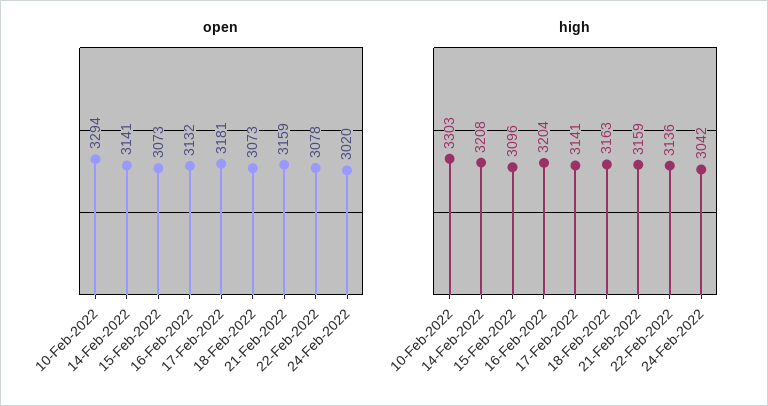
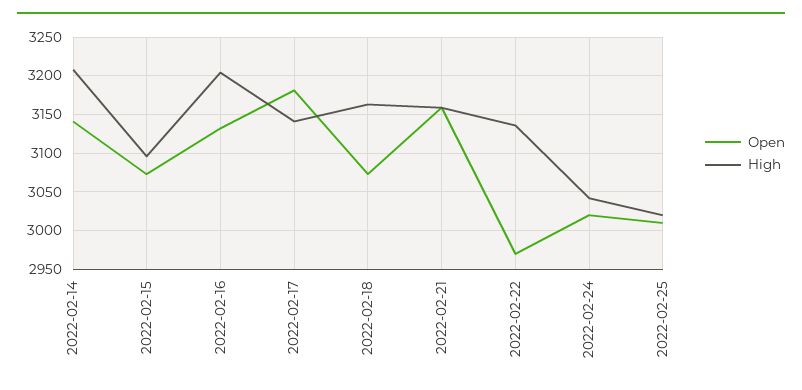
open, 10-Feb-2022: 3294 -> none
open, 22-Feb-2022: 3078 -> 2970
high, 10-Feb-2022: 3303 -> none
open, 2022-02-25: none -> 3010
high, 2022-02-25: none -> 3020

